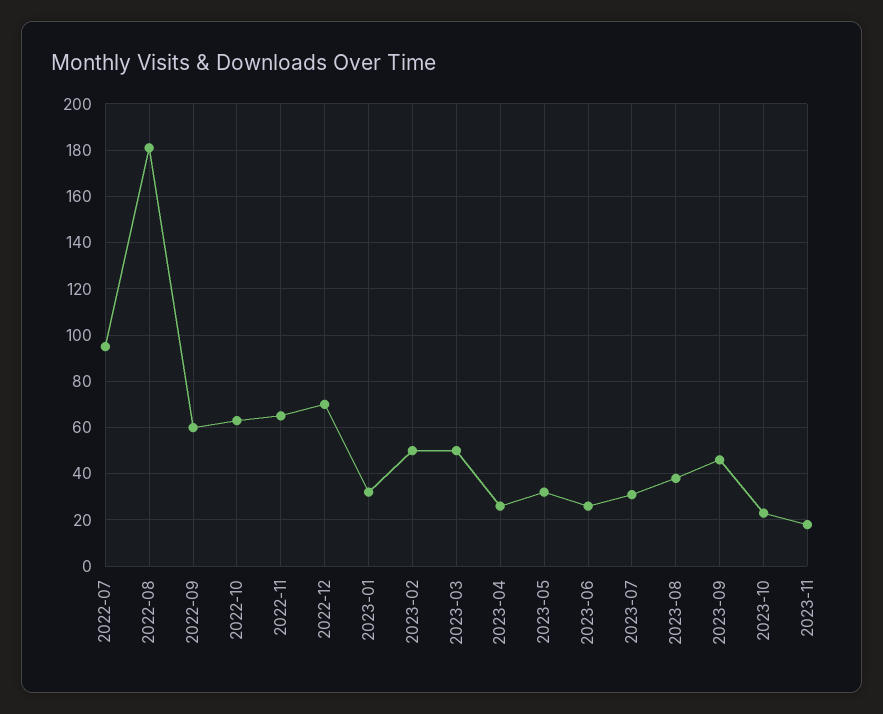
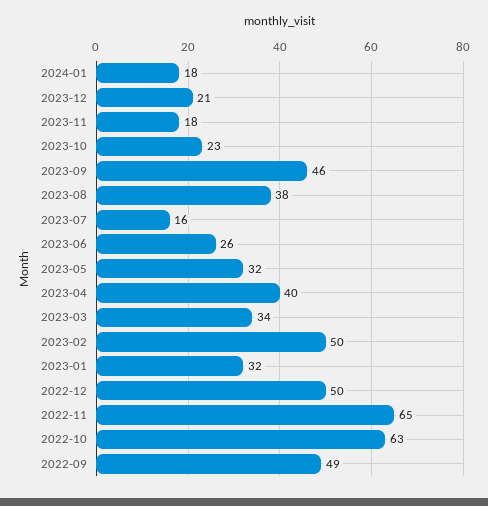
2022-07: 95 -> none
2022-08: 180 -> none
2022-09: 60 -> 49
2022-12: 70 -> 50
2023-03: 50 -> 34
2023-04: 25 -> 40
2023-07: 30 -> 16
2024-01: none -> 18
2023-12: none -> 21

